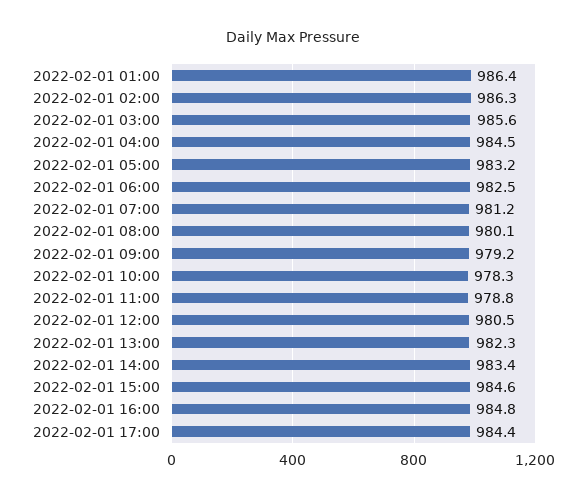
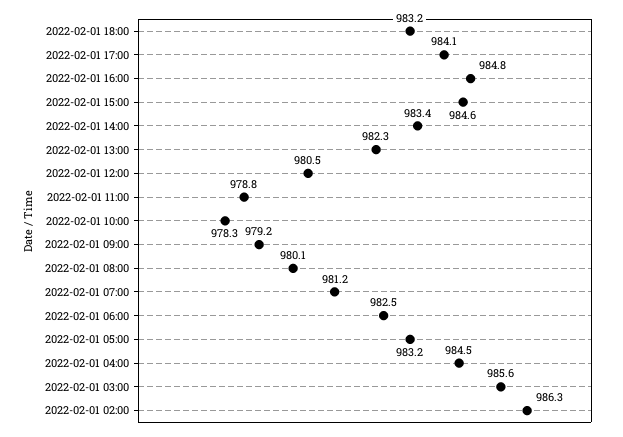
2022-02-01 01:00: 986.4 -> none
2022-02-01 17:00: 984.4 -> 984.1
2022-02-01 18:00: none -> 983.2

